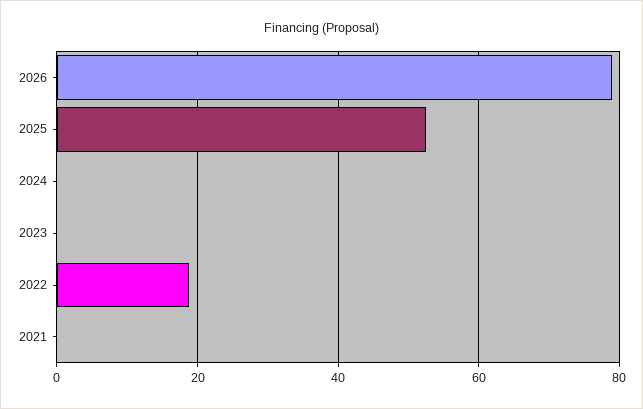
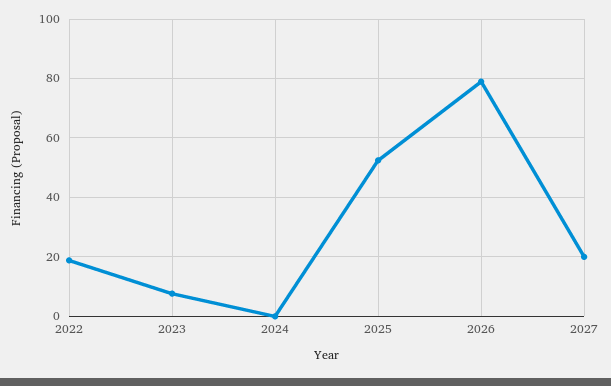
2023: 0 -> 7.5
2021: 0 -> none
2027: none -> 20

